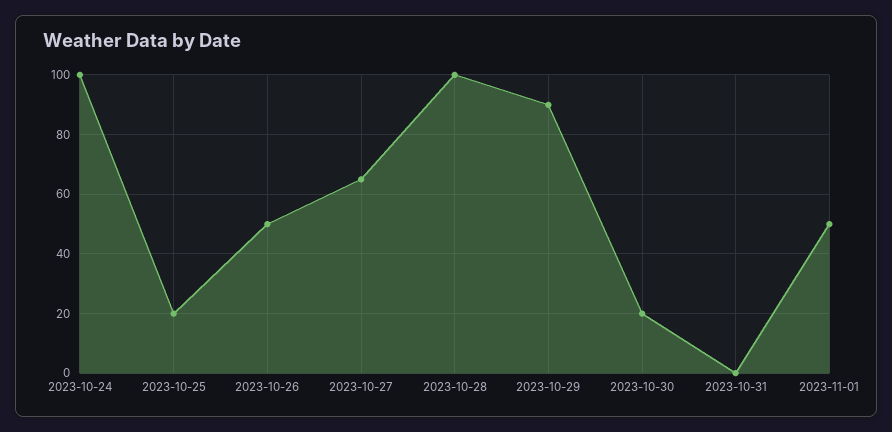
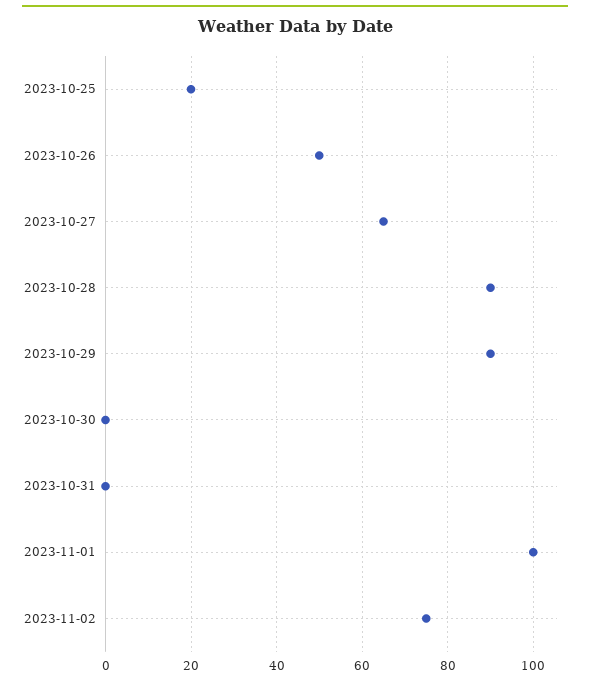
2023-10-24: 100 -> none
2023-10-28: 100 -> 90
2023-10-30: 20 -> 0
2023-11-01: 50 -> 100
2023-11-02: none -> 75

